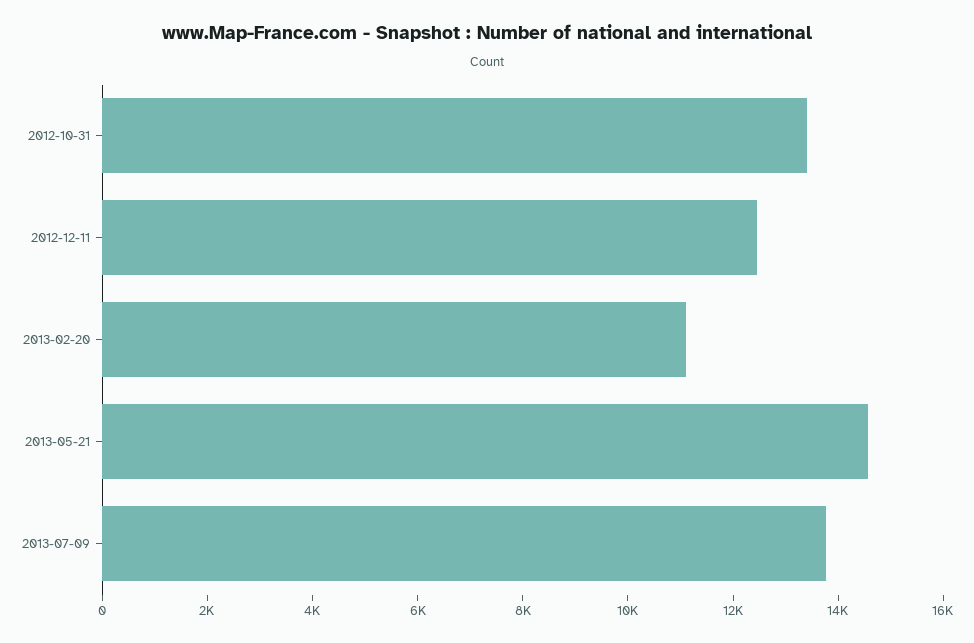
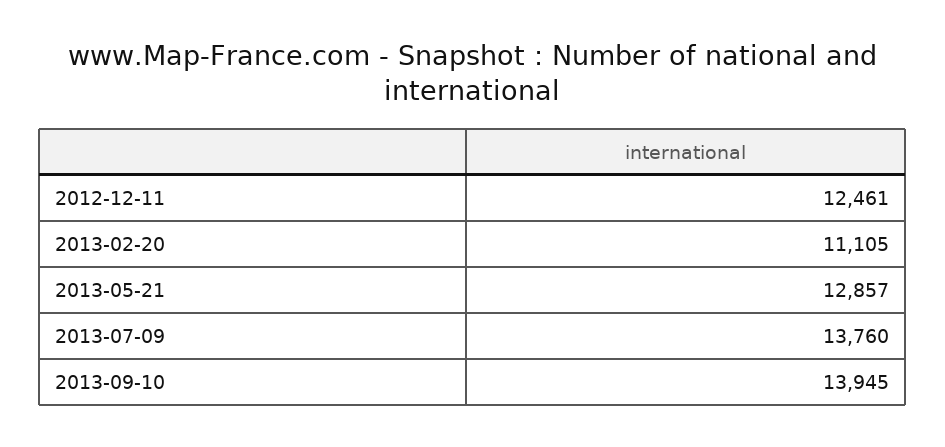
2012-10-31: 13500 -> none
2013-05-21: 14500 -> 12857
2013-09-10: none -> 13945

